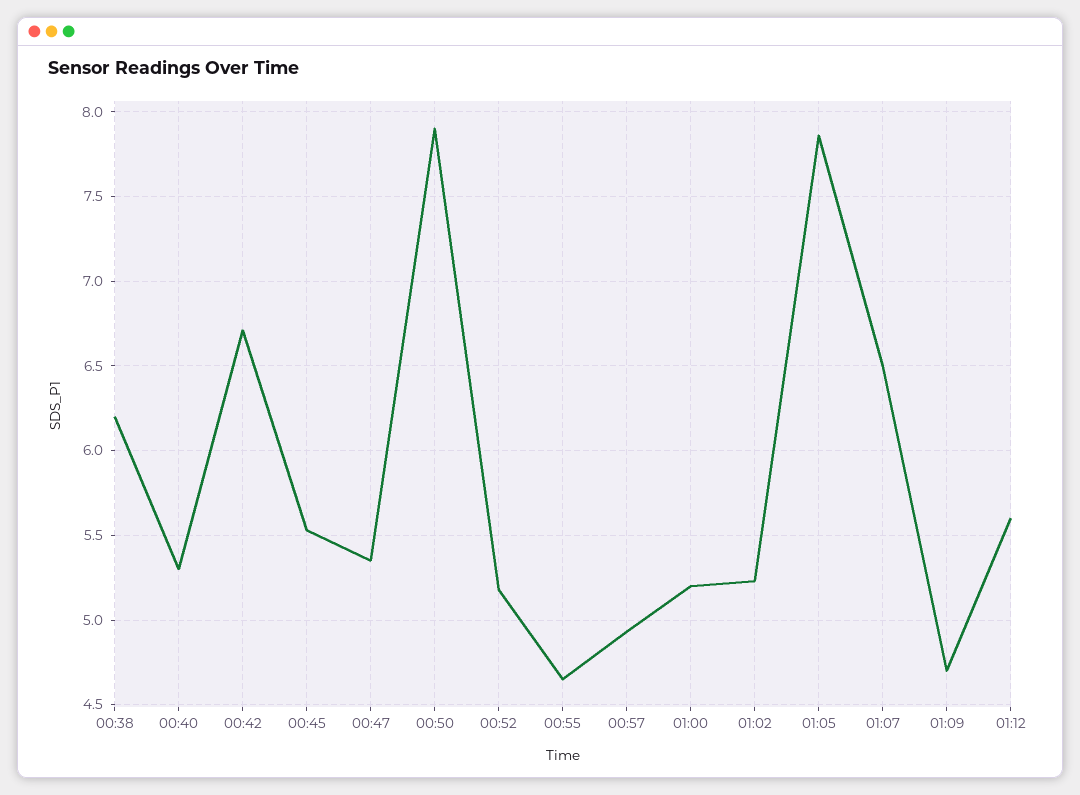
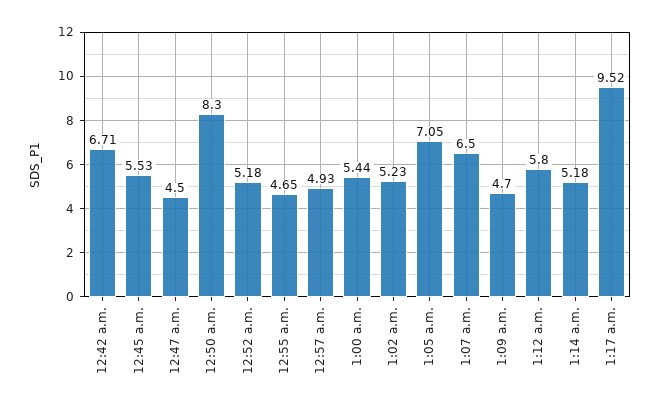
00:38: 6.2 -> none
00:40: 5.3 -> none
00:47: 5.35 -> 4.5
00:50: 7.9 -> 8.3
01:00: 5.2 -> 5.44
01:05: 7.85 -> 7.05
01:12: 5.6 -> 5.8
1:14 a.m.: none -> 5.18
1:17 a.m.: none -> 9.52

